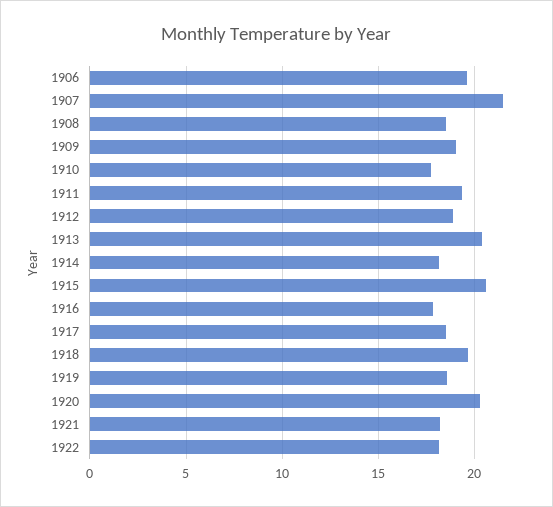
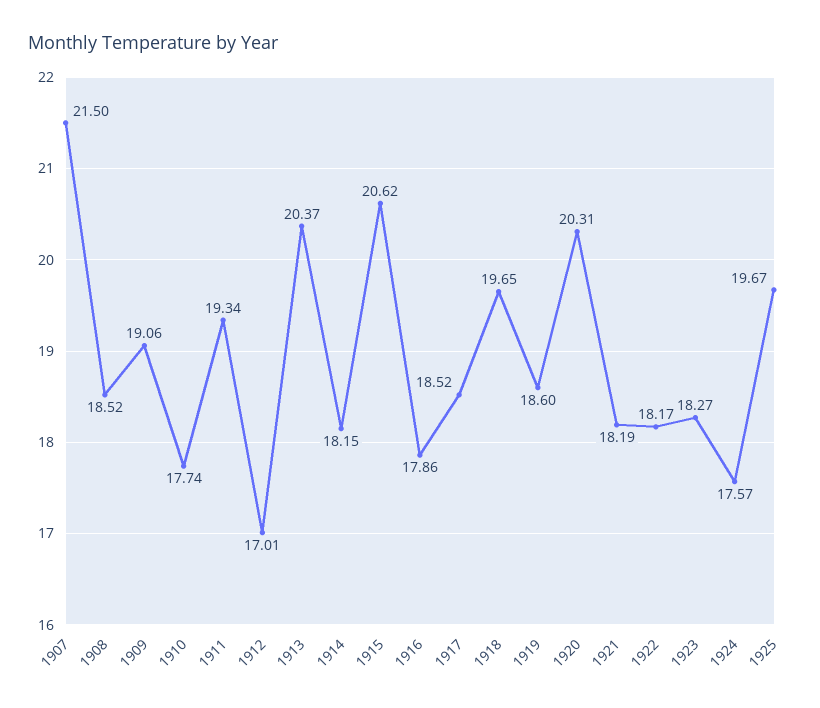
1906: 19.5 -> none
1912: 19 -> 17.01
1923: none -> 18.27
1924: none -> 17.57
1925: none -> 19.67

